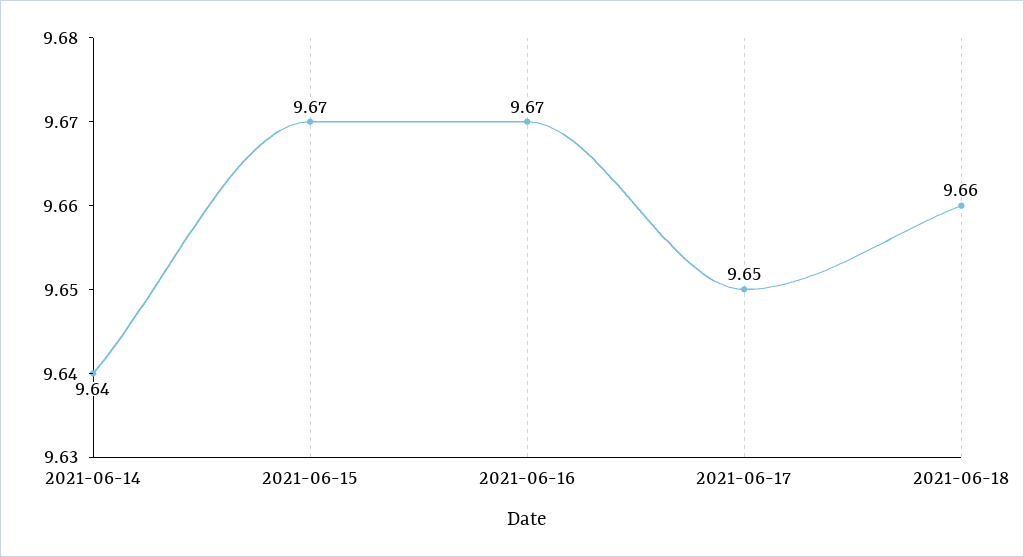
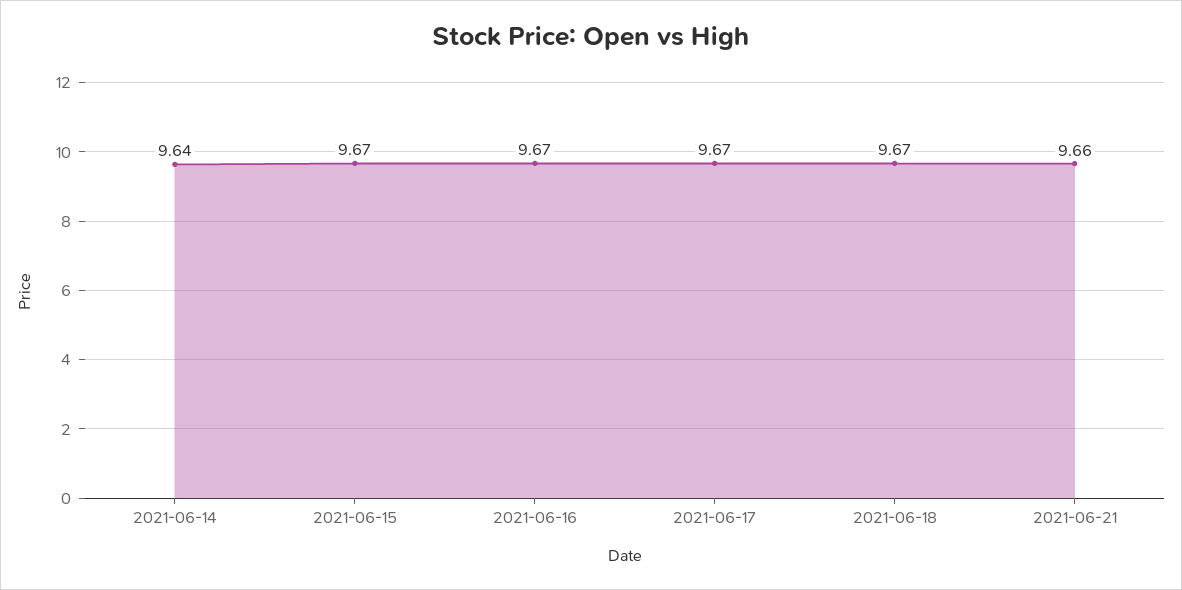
2021-06-17: 9.65 -> 9.67
2021-06-18: 9.66 -> 9.67
2021-06-21: none -> 9.66

